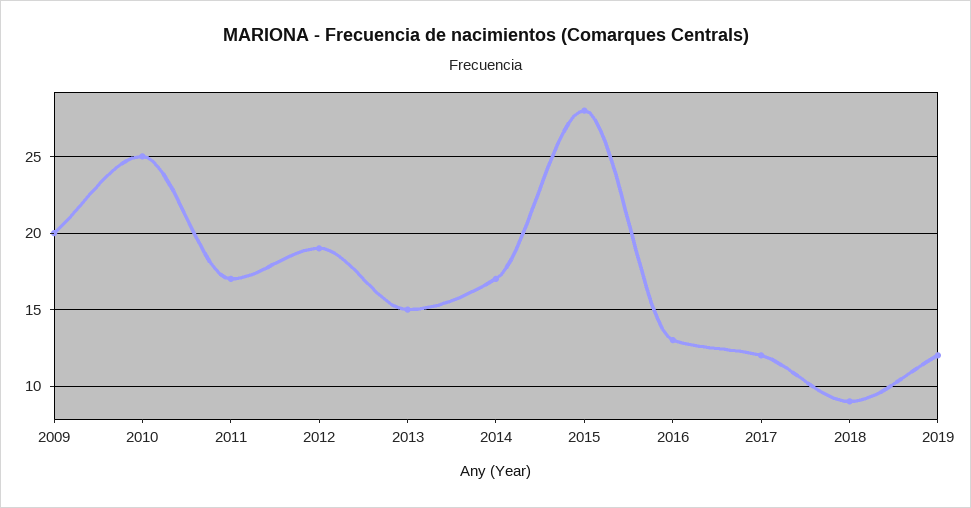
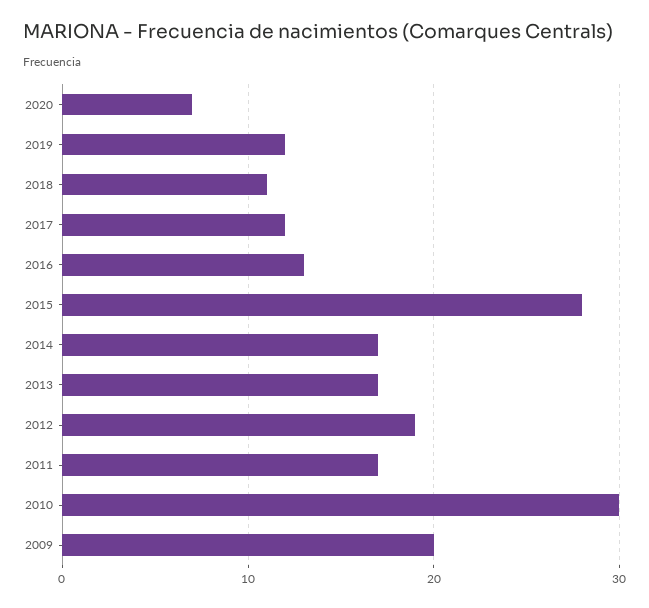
2010: 25 -> 30
2013: 15 -> 17
2018: 9 -> 11
2020: none -> 7

